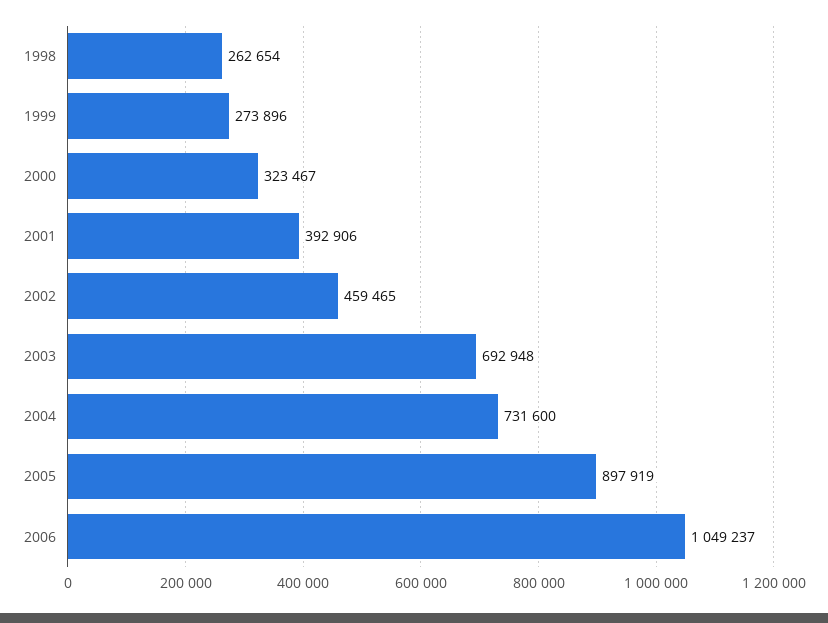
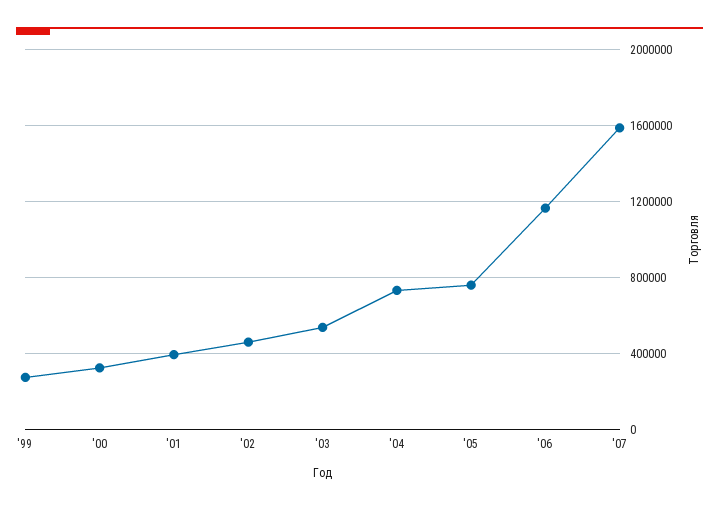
1998: 262654 -> none
2003: 692948 -> 550000
2005: 897919 -> 750000
2006: 1049237 -> 1150000
'07: none -> 1600000

